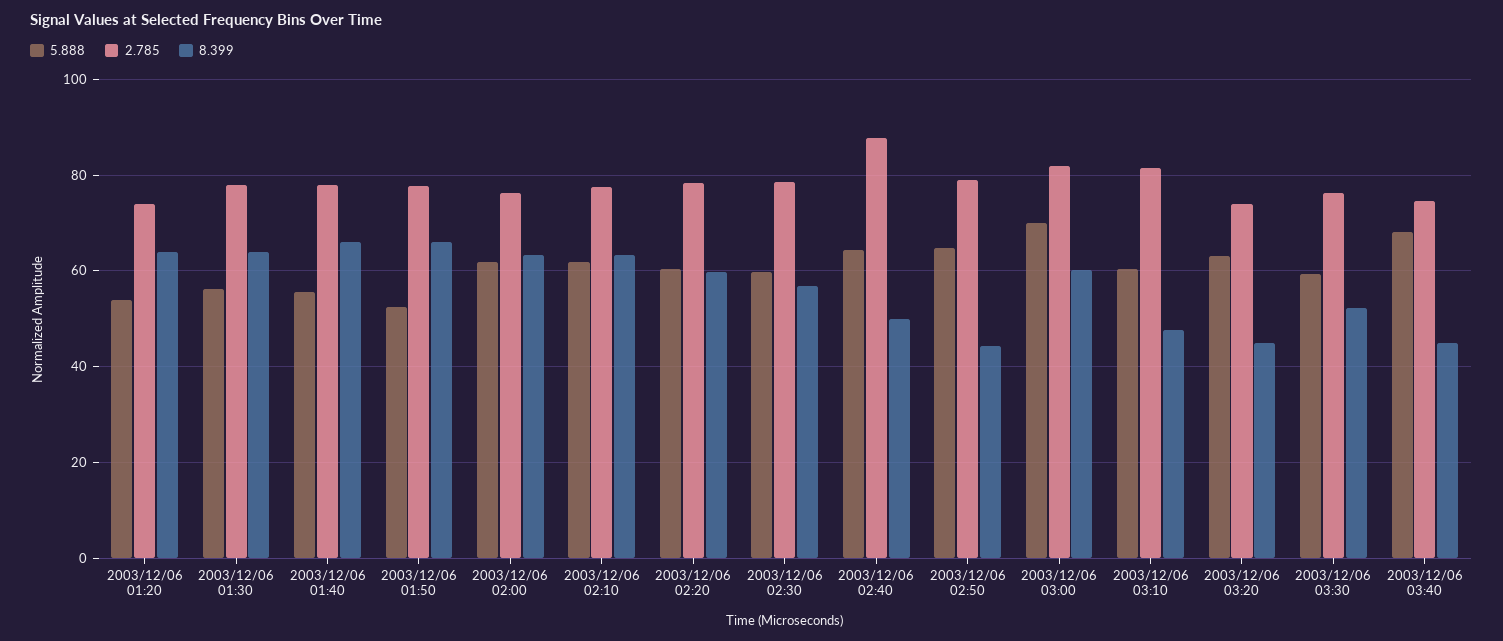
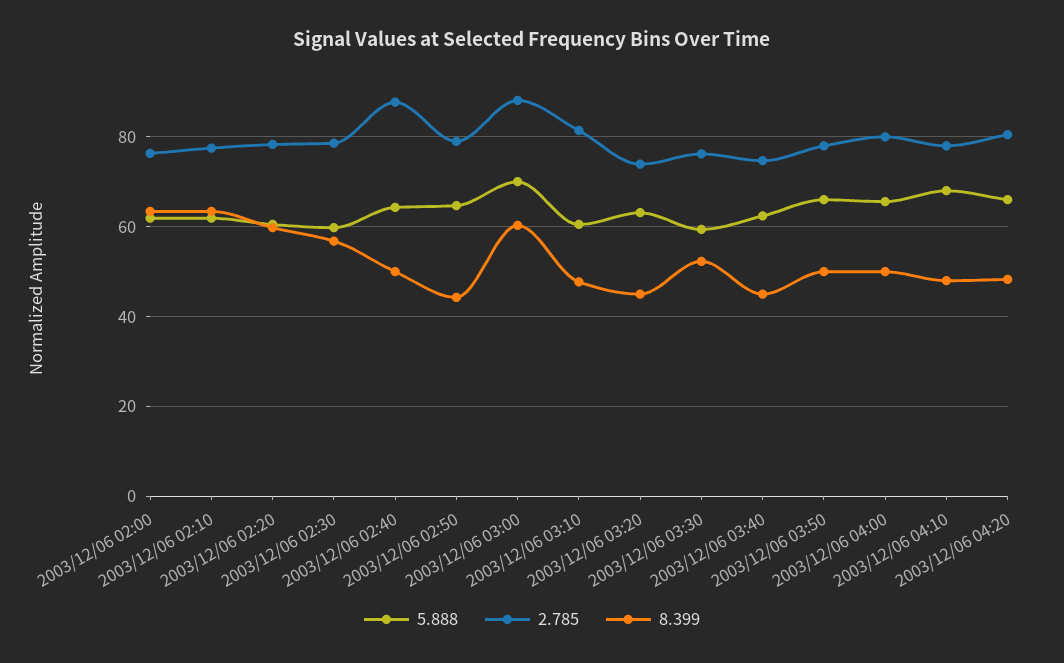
5.888, 2003/12/06 01:20: 54 -> none
2.785, 2003/12/06 01:20: 74 -> none
8.399, 2003/12/06 01:20: 64 -> none
5.888, 2003/12/06 01:30: 56 -> none
2.785, 2003/12/06 01:30: 78 -> none
8.399, 2003/12/06 01:30: 64 -> none
5.888, 2003/12/06 01:40: 56 -> none
2.785, 2003/12/06 01:40: 78 -> none
8.399, 2003/12/06 01:40: 66 -> none
5.888, 2003/12/06 01:50: 52 -> none
2.785, 2003/12/06 01:50: 78 -> none
8.399, 2003/12/06 01:50: 66 -> none
2.785, 2003/12/06 03:00: 82 -> 88
5.888, 2003/12/06 03:40: 68 -> 62
5.888, 2003/12/06 03:50: none -> 66
2.785, 2003/12/06 03:50: none -> 78
8.399, 2003/12/06 03:50: none -> 50
5.888, 2003/12/06 04:00: none -> 66
2.785, 2003/12/06 04:00: none -> 80
8.399, 2003/12/06 04:00: none -> 50
5.888, 2003/12/06 04:10: none -> 68
2.785, 2003/12/06 04:10: none -> 78
8.399, 2003/12/06 04:10: none -> 48
5.888, 2003/12/06 04:20: none -> 66
2.785, 2003/12/06 04:20: none -> 80
8.399, 2003/12/06 04:20: none -> 48

